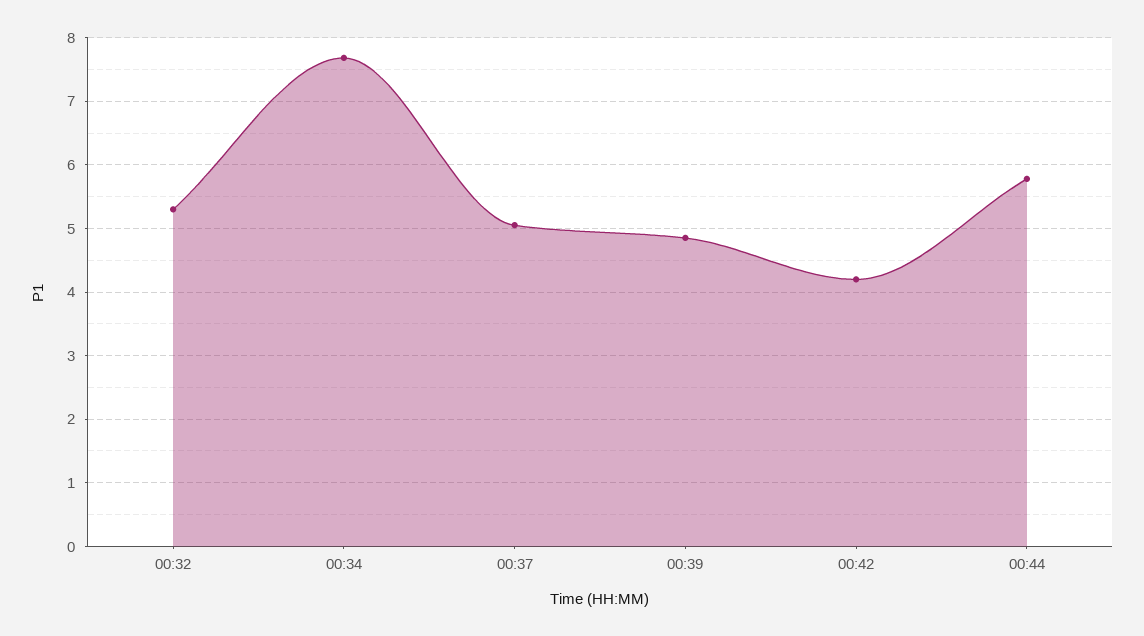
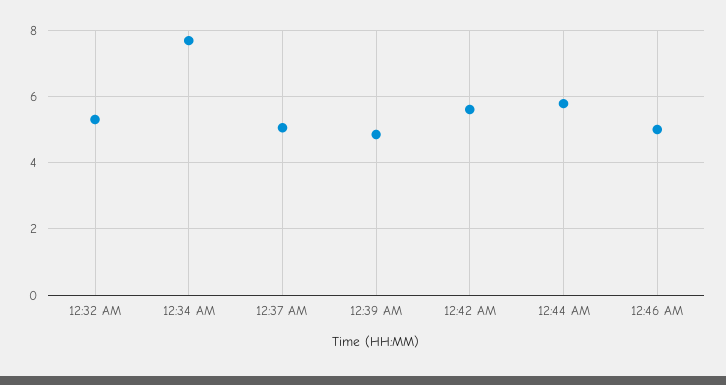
00:42: 4.2 -> 5.6
12:46 AM: none -> 5

